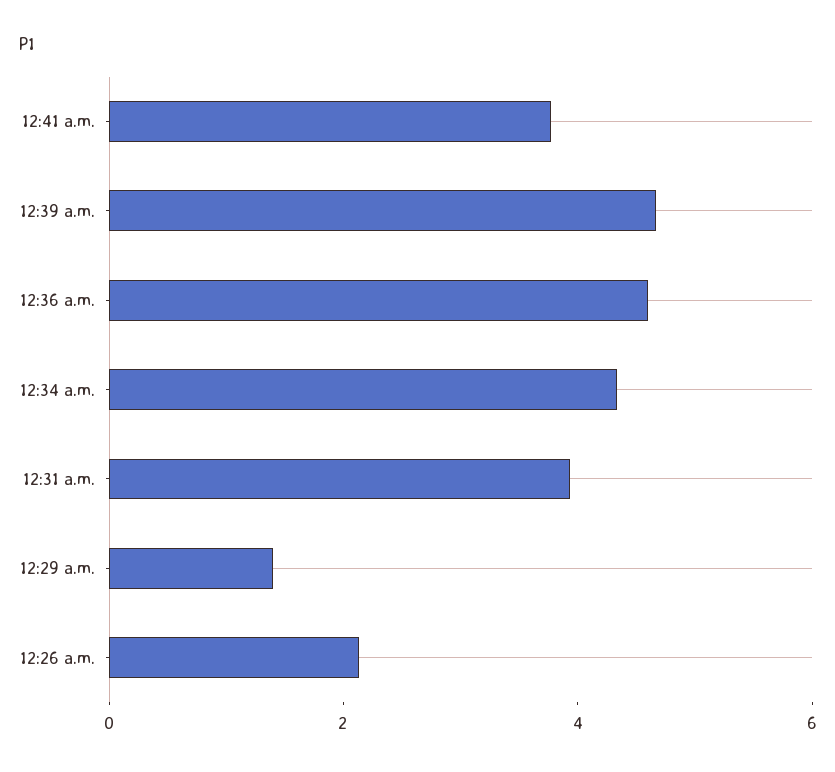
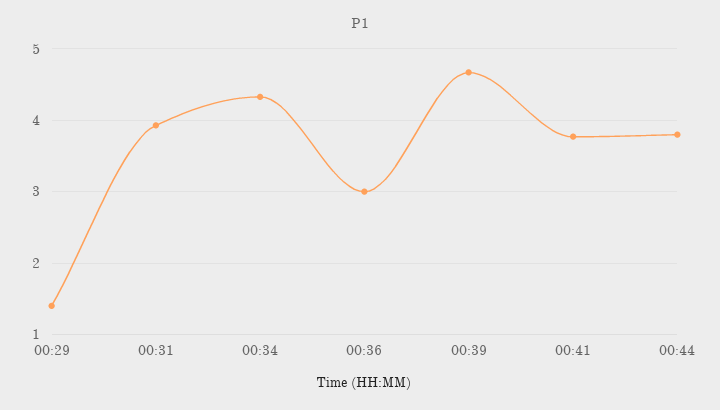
12:36 a.m.: 4.5 -> 3
12:26 a.m.: 2 -> none
00:44: none -> 3.8

